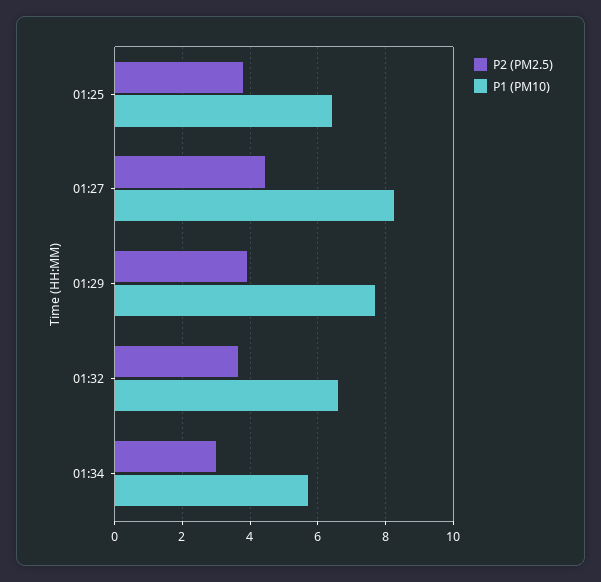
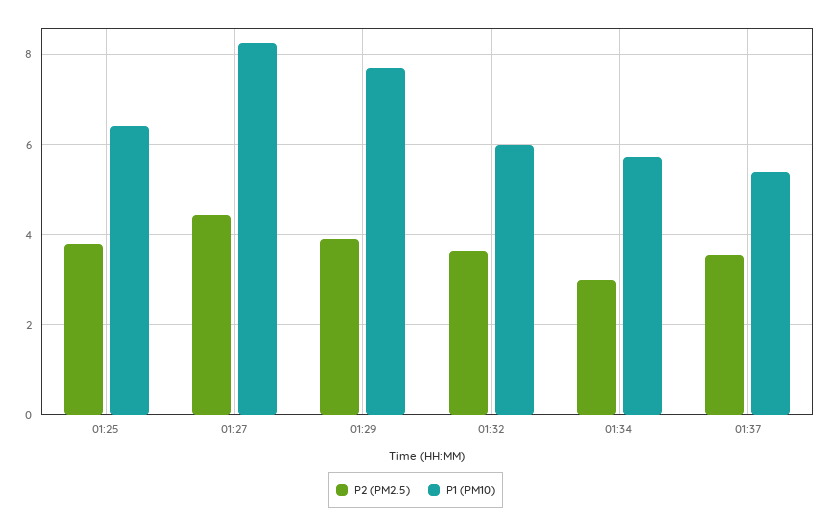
P1 (PM10), 01:32: 6.6 -> 6
P2 (PM2.5), 01:37: none -> 3.6
P1 (PM10), 01:37: none -> 5.4

